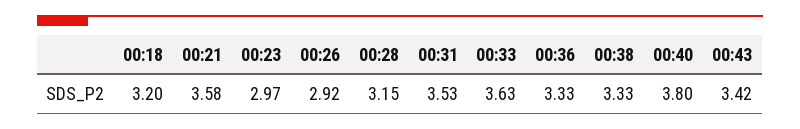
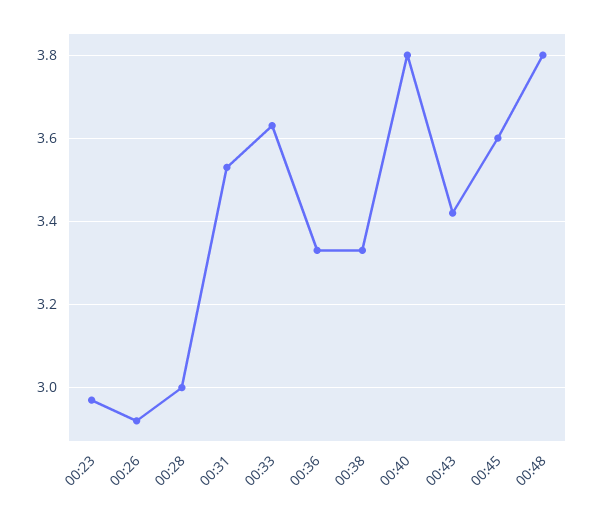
00:18: 3.2 -> none
00:21: 3.58 -> none
00:28: 3.15 -> 3
00:45: none -> 3.6
00:48: none -> 3.8

